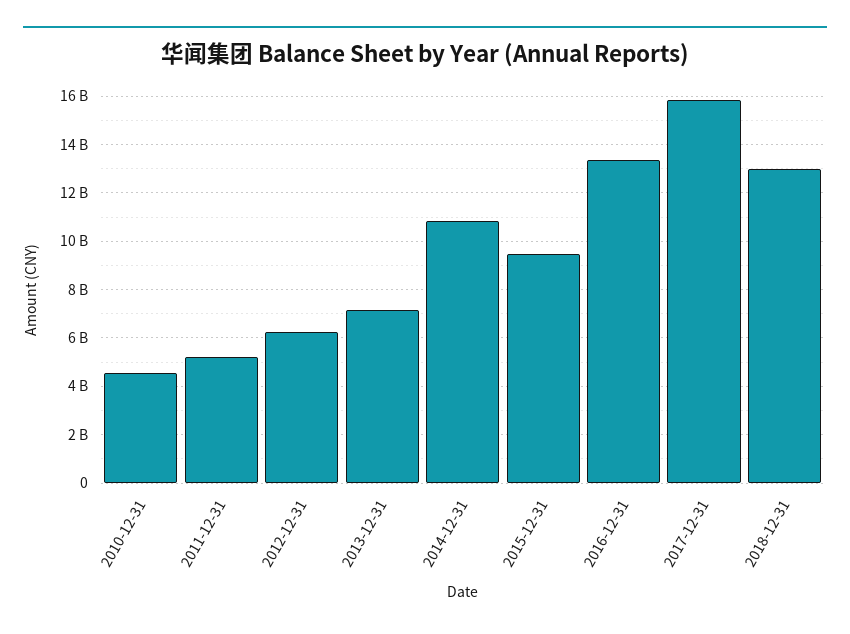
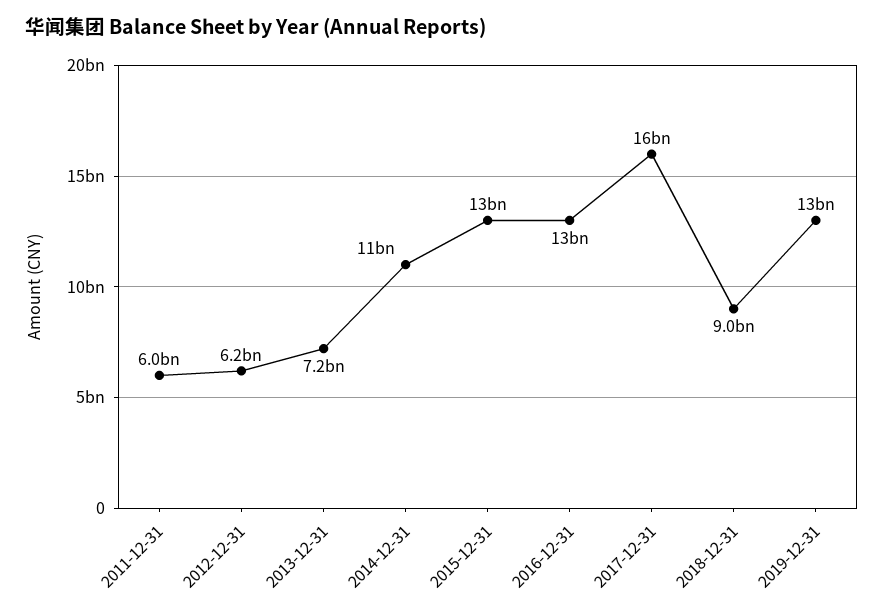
2010-12-31: 4500000000 -> none
2011-12-31: 5250000000 -> 6000000000
2015-12-31: 9500000000 -> 13000000000
2018-12-31: 13000000000 -> 9000000000
2019-12-31: none -> 13000000000

